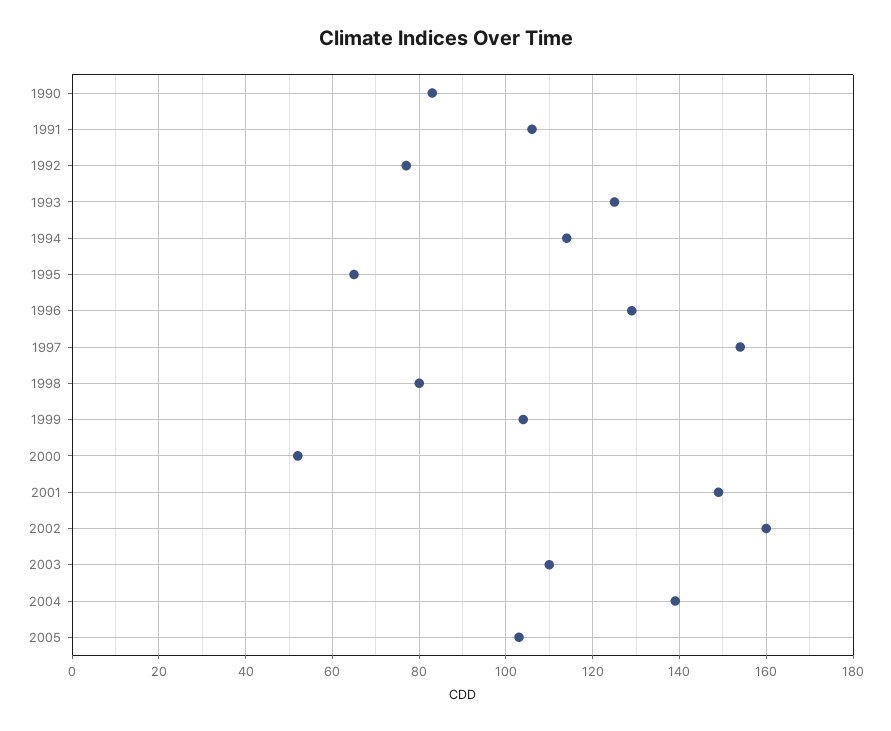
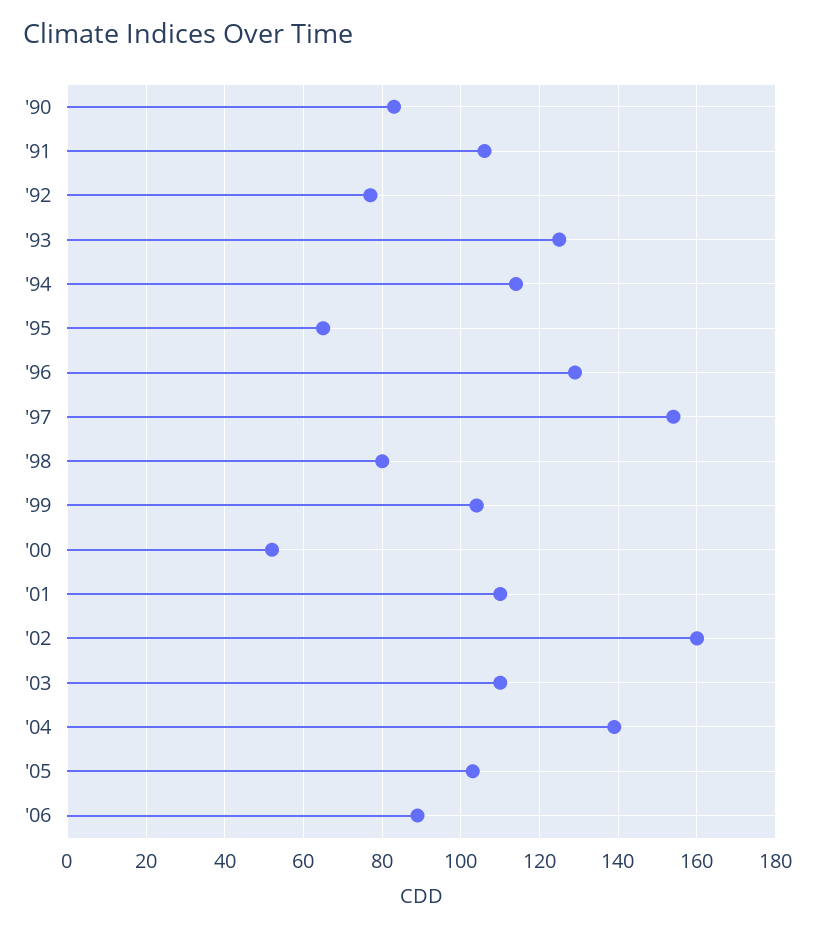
2001: 150 -> 110
'06: none -> 90

